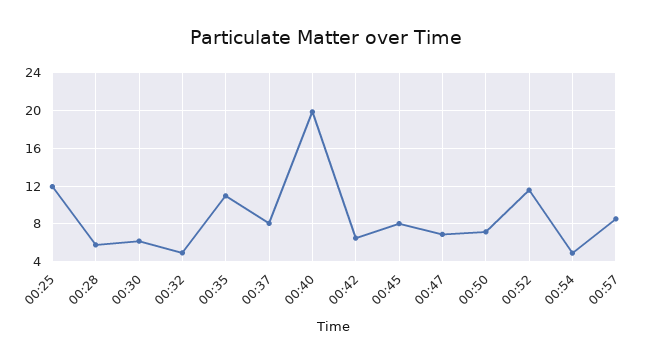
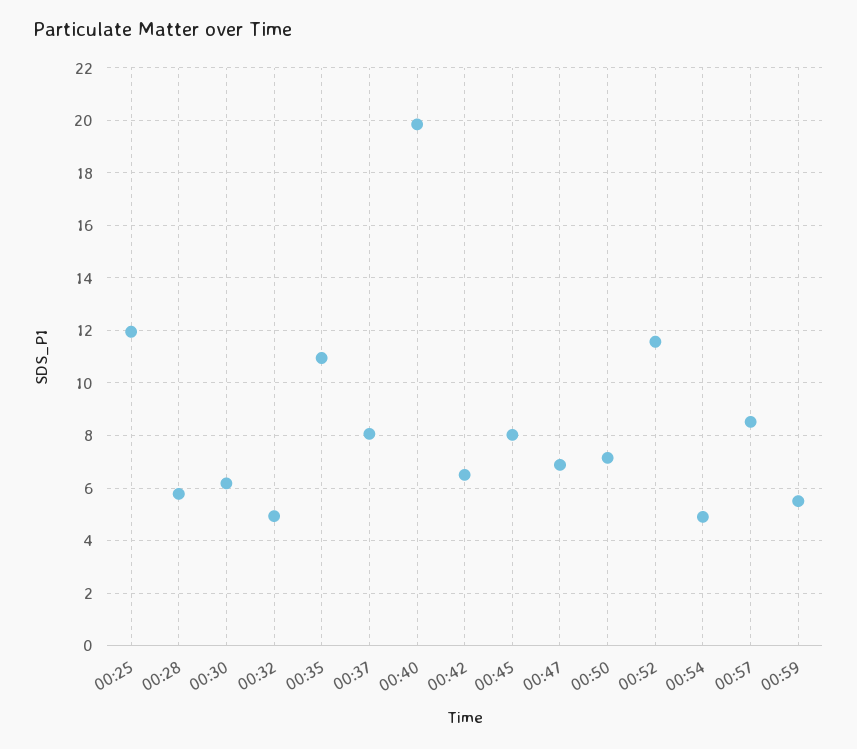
00:59: none -> 5.5

